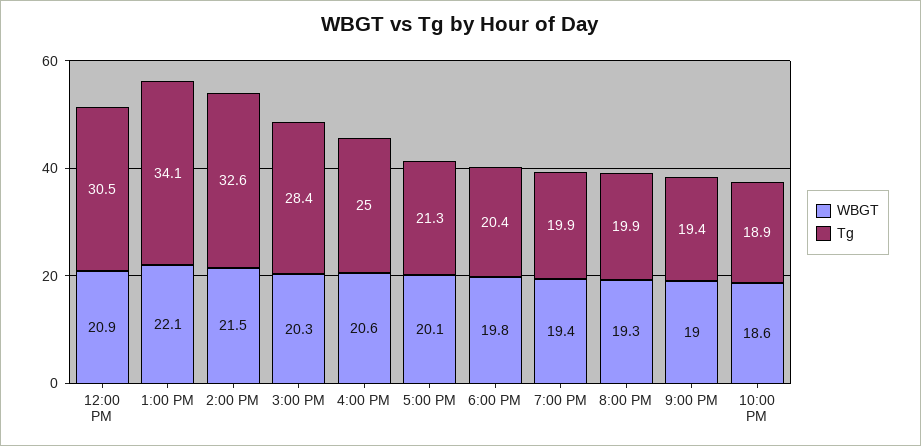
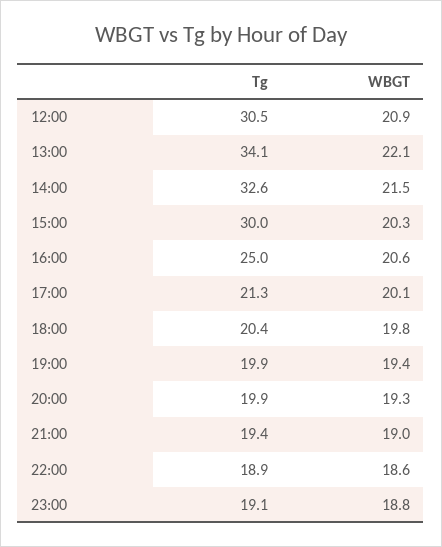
Tg, 3:00 PM: 28.4 -> 30
Tg, 23:00: none -> 19.1
WBGT, 23:00: none -> 18.8

